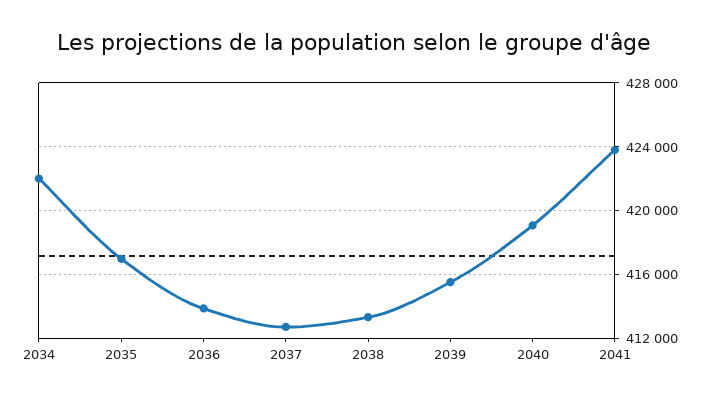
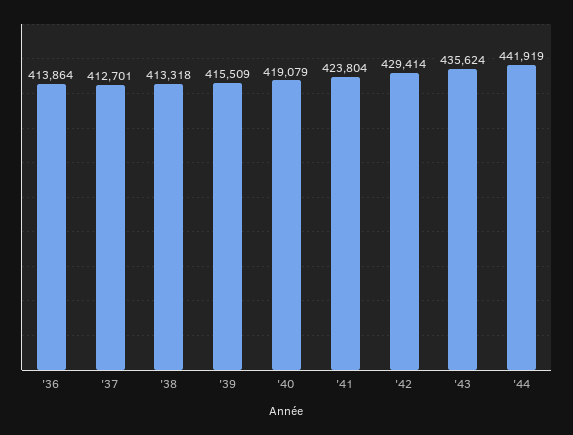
2034: 422000 -> none
2035: 417000 -> none
'42: none -> 429414
'43: none -> 435624
'44: none -> 441919

